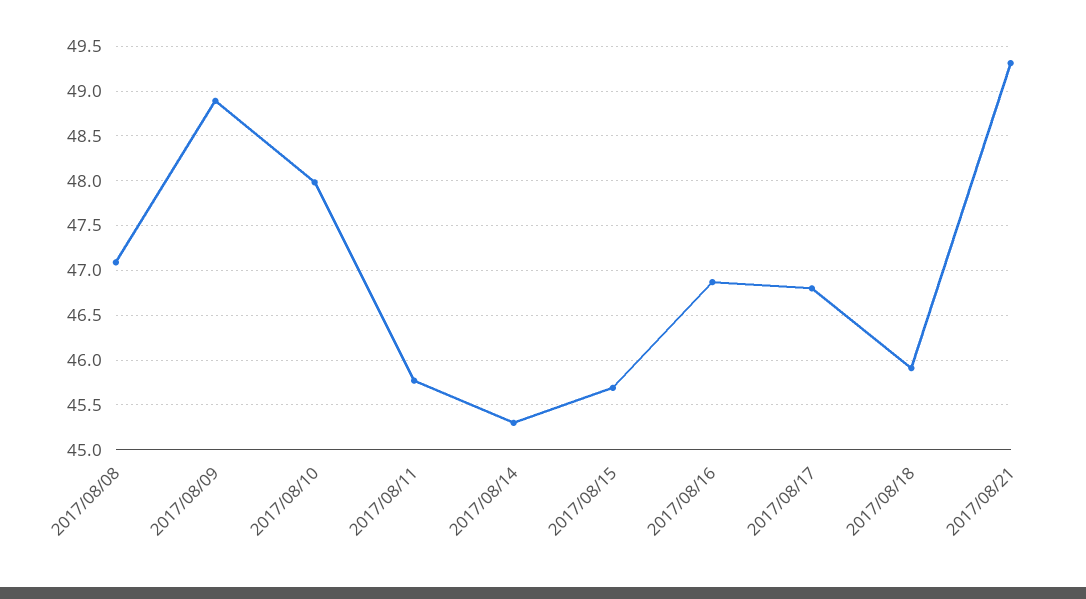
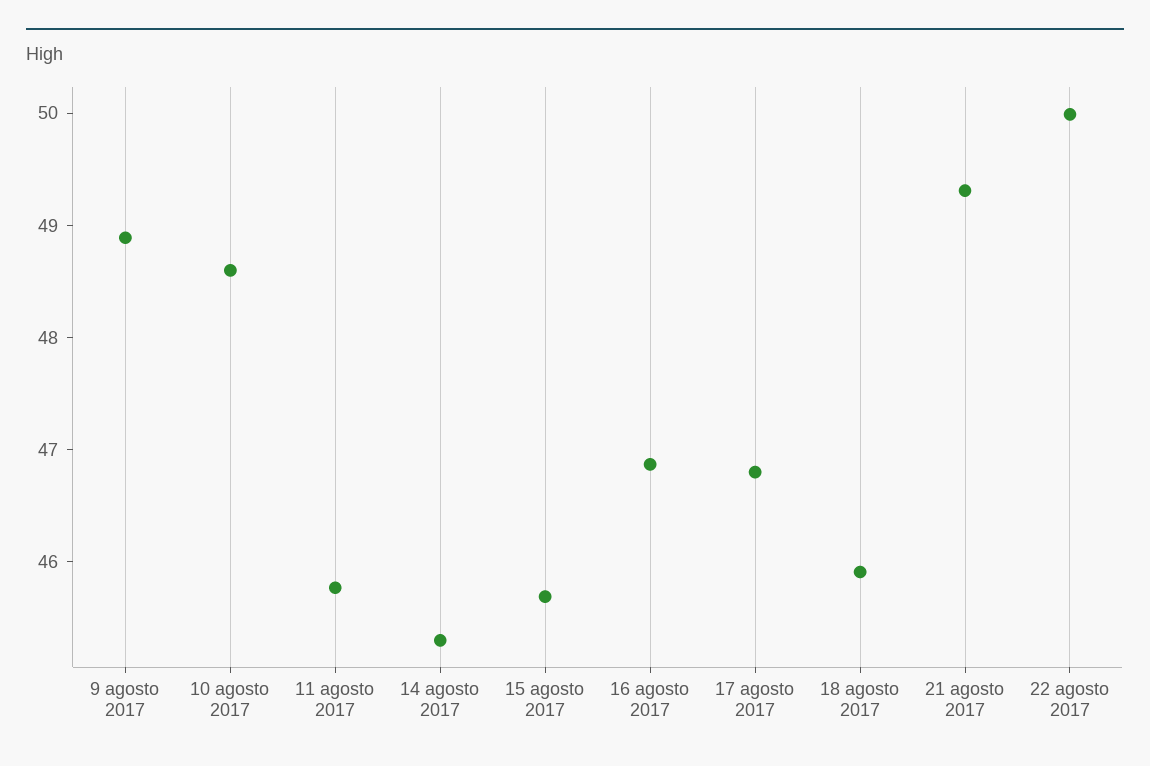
2017/08/08: 47.1 -> none
2017/08/10: 48 -> 48.6
22 agosto 2017: none -> 50

